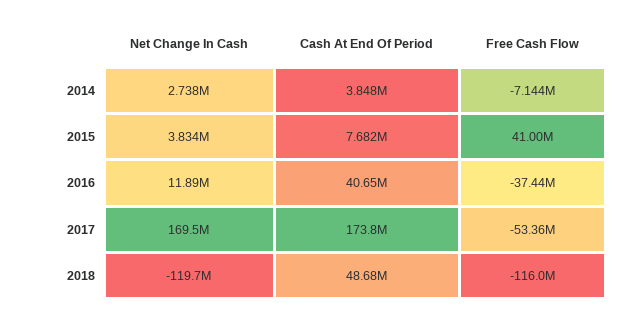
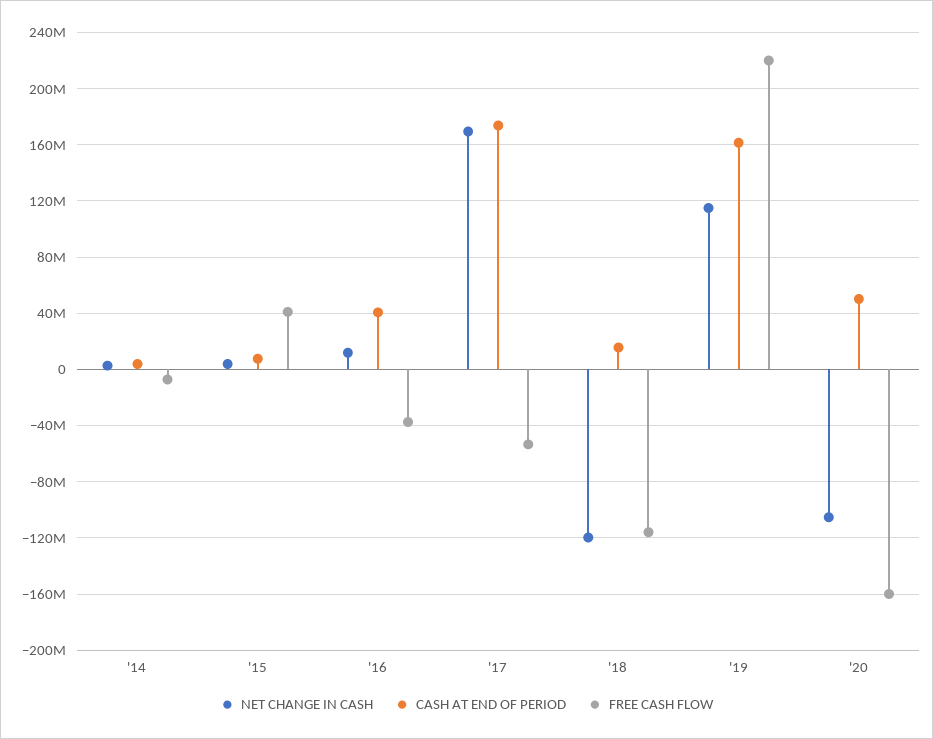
Cash At End Of Period, 2018: 48680000 -> 15000000
Net Change In Cash, '19: none -> 115000000
Cash At End Of Period, '19: none -> 160000000
Free Cash Flow, '19: none -> 220000000
Net Change In Cash, '20: none -> -105000000
Cash At End Of Period, '20: none -> 50000000
Free Cash Flow, '20: none -> -160000000

